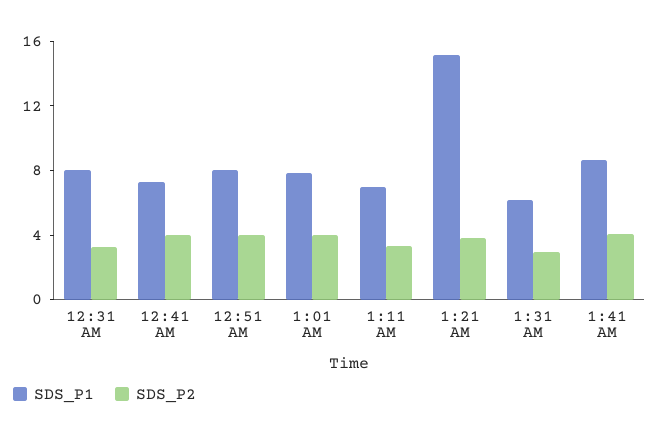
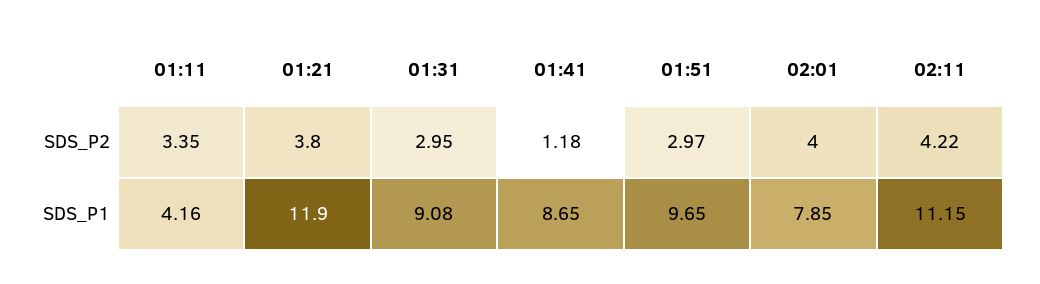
SDS_P1, 12:31 AM: 8 -> none
SDS_P2, 12:31 AM: 3 -> none
SDS_P1, 12:41 AM: 7 -> none
SDS_P2, 12:41 AM: 4 -> none
SDS_P1, 12:51 AM: 8 -> none
SDS_P2, 12:51 AM: 4 -> none
SDS_P1, 1:01 AM: 8 -> none
SDS_P2, 1:01 AM: 4 -> none
SDS_P1, 1:11 AM: 7 -> 4.16
SDS_P1, 1:21 AM: 15 -> 11.9
SDS_P1, 1:31 AM: 6 -> 9.08
SDS_P2, 1:41 AM: 4 -> 1.18
SDS_P2, 01:51: none -> 2.97
SDS_P2, 02:01: none -> 4
SDS_P2, 02:11: none -> 4.22
SDS_P1, 01:51: none -> 9.65
SDS_P1, 02:01: none -> 7.85
SDS_P1, 02:11: none -> 11.15

